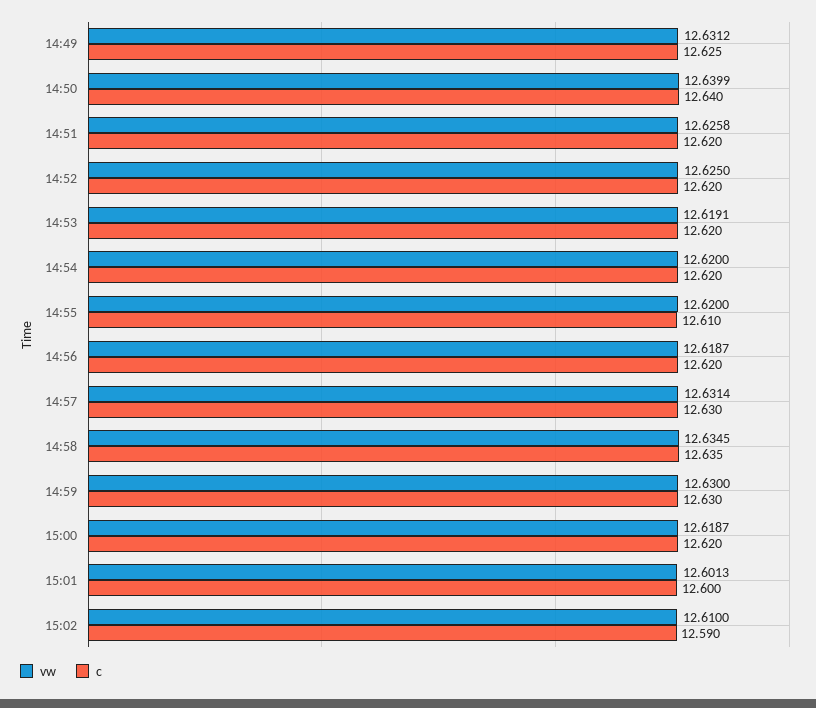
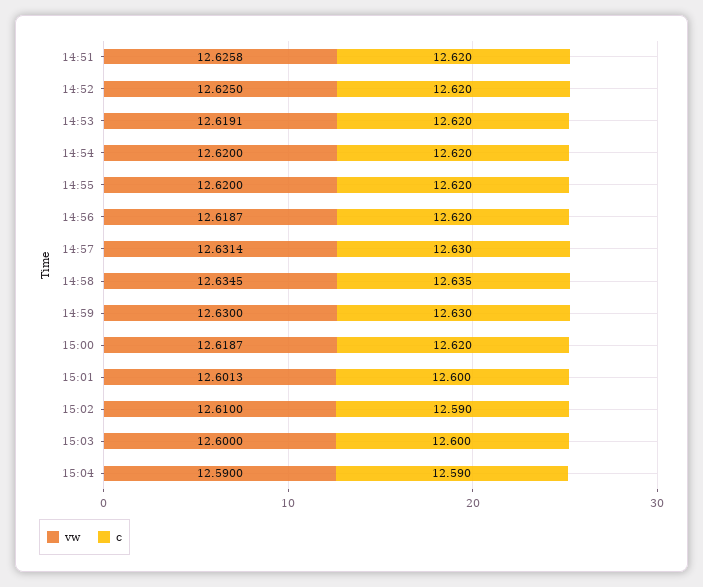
vw, 14:49: 12.6312 -> none
c, 14:49: 12.625 -> none
vw, 14:50: 12.6399 -> none
c, 14:50: 12.64 -> none
c, 14:55: 12.61 -> 12.62
vw, 15:03: none -> 12.6
c, 15:03: none -> 12.6
vw, 15:04: none -> 12.59
c, 15:04: none -> 12.59

